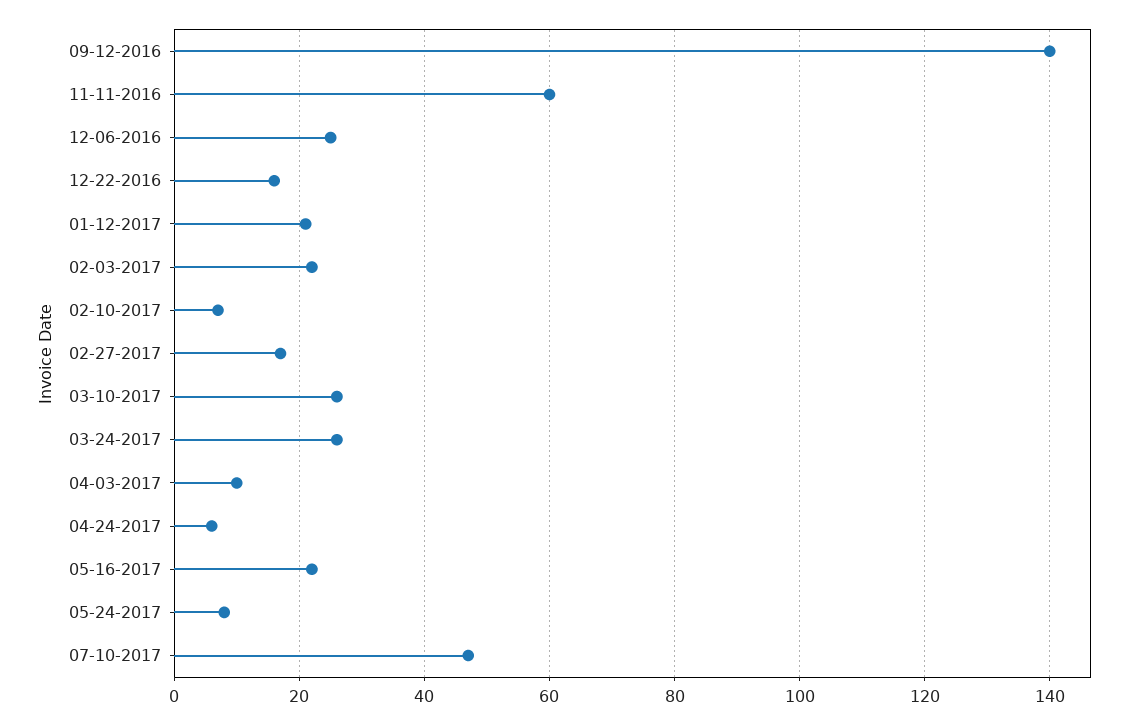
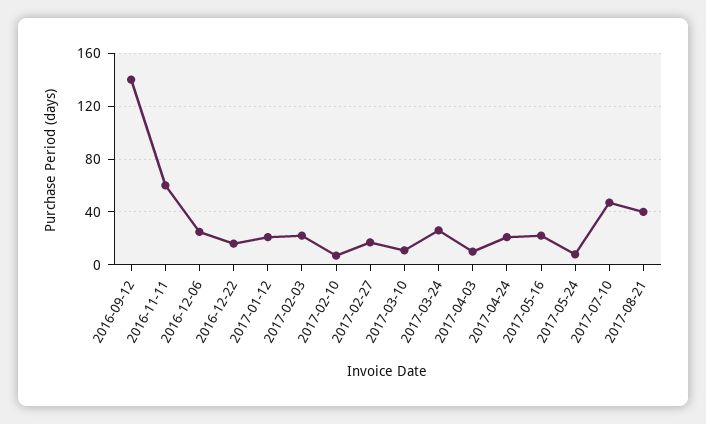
03-10-2017: 25 -> 10
04-24-2017: 5 -> 20
2017-08-21: none -> 40

